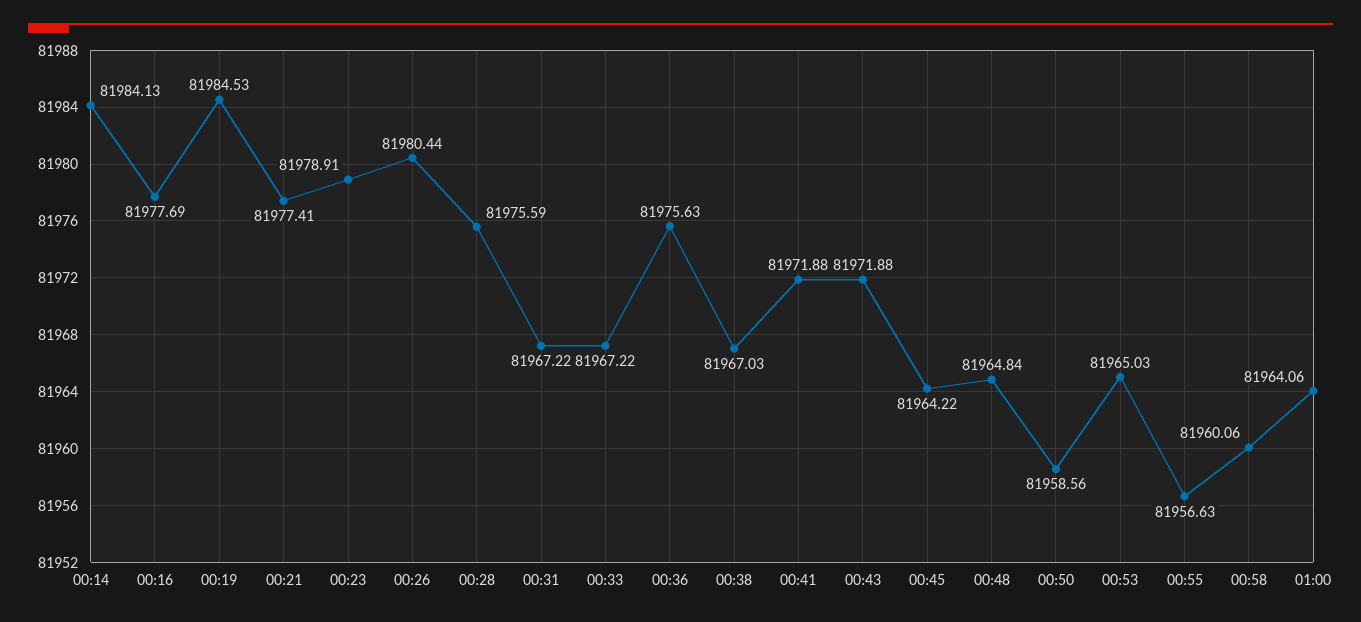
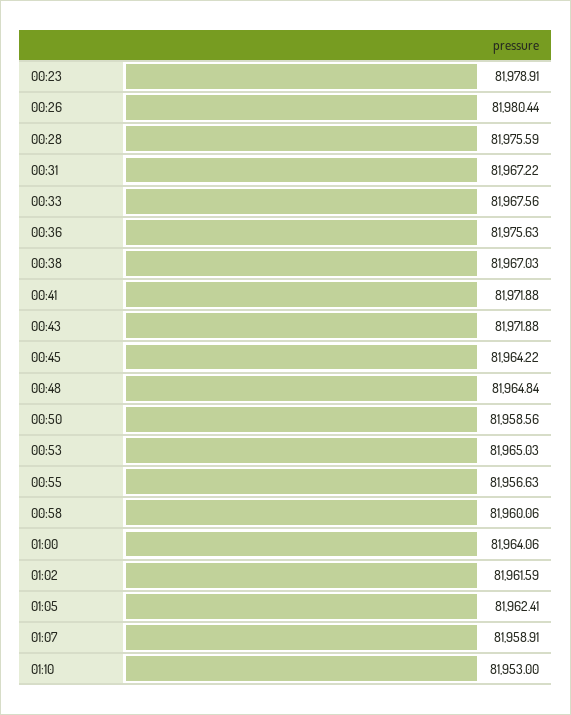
00:14: 81984.13 -> none
00:16: 81977.69 -> none
00:19: 81984.53 -> none
00:21: 81977.41 -> none
00:33: 81967.22 -> 81967.56
01:02: none -> 81961.59
01:05: none -> 81962.41
01:07: none -> 81958.91
01:10: none -> 81953

